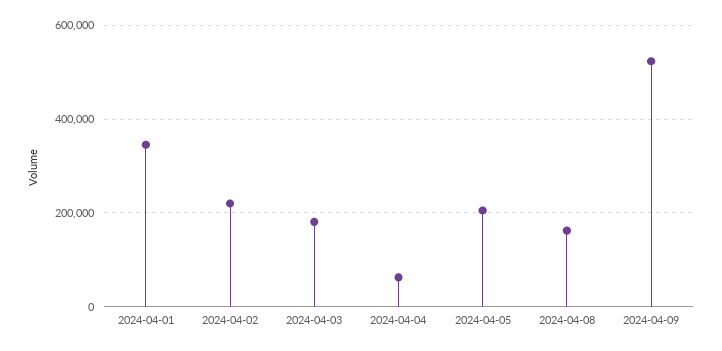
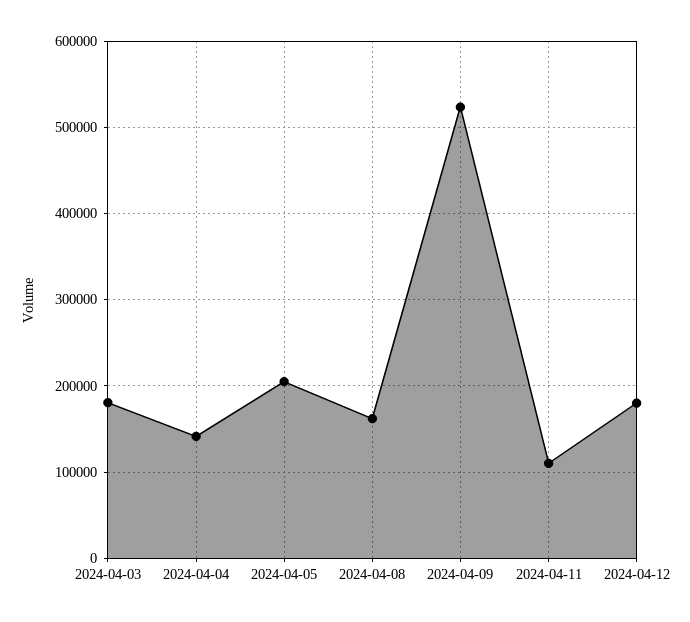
2024-04-01: 340000 -> none
2024-04-02: 220000 -> none
2024-04-04: 60000 -> 140000
2024-04-11: none -> 110000
2024-04-12: none -> 180000

